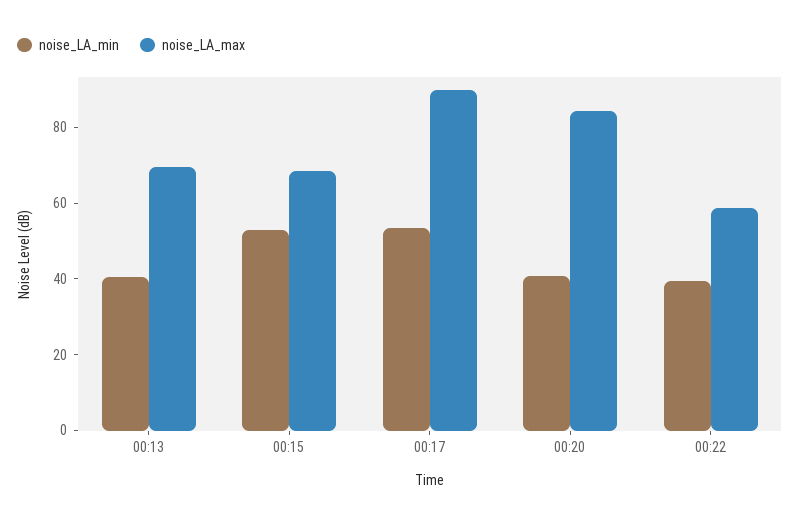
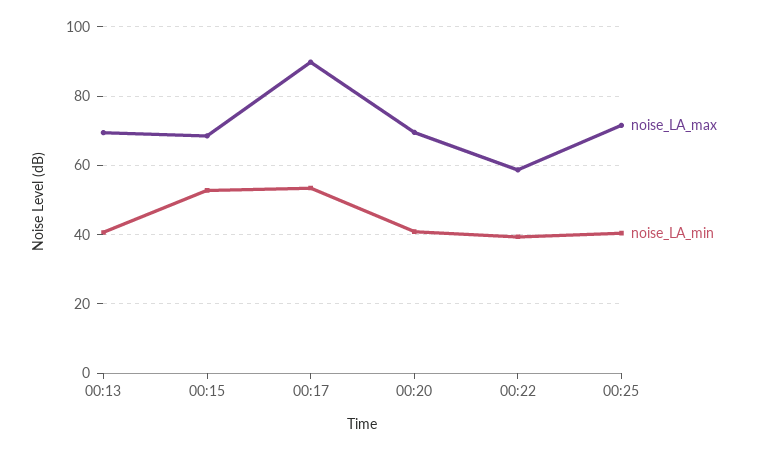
noise_LA_max, 00:20: 85 -> 70
noise_LA_max, 00:25: none -> 72
noise_LA_min, 00:25: none -> 40

